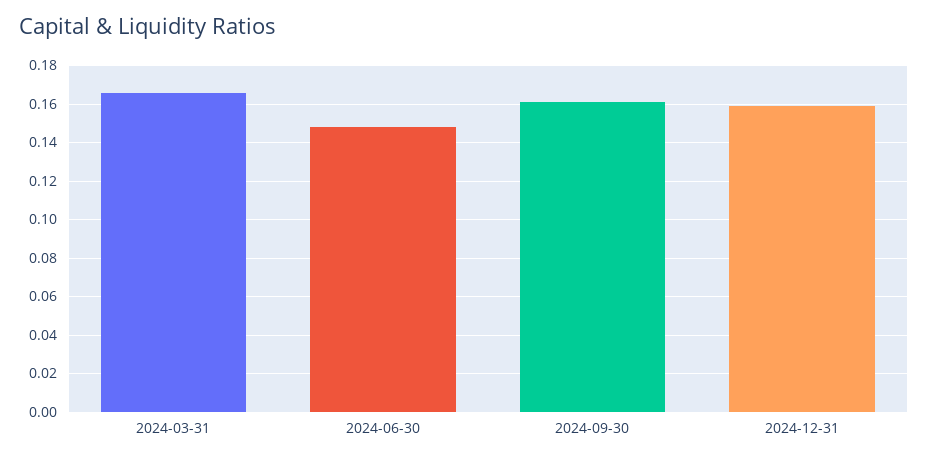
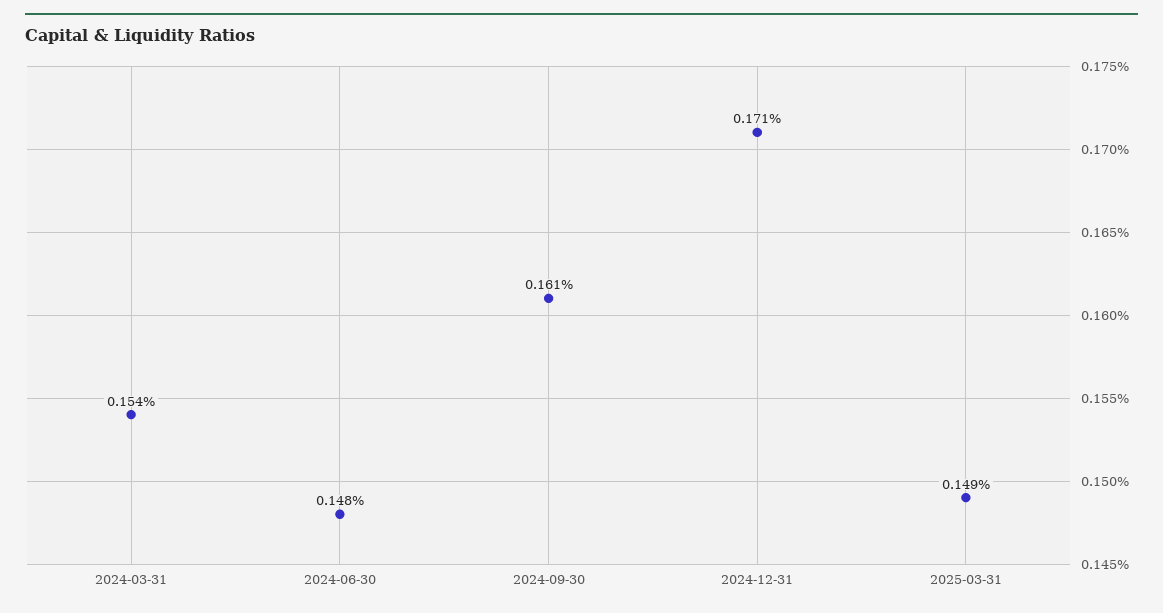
2024-03-31: 0.165 -> 0.154
2024-12-31: 0.16 -> 0.171
2025-03-31: none -> 0.149

